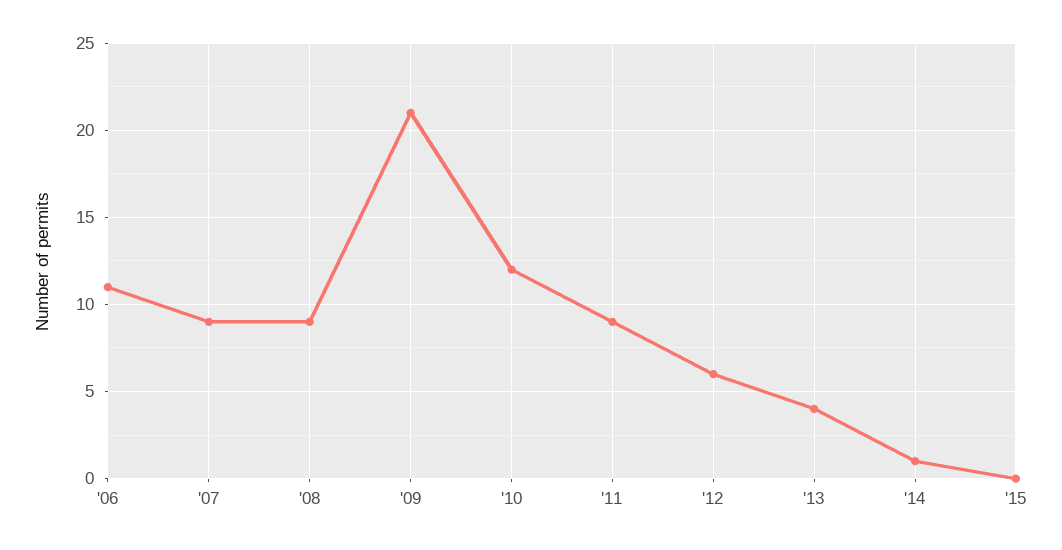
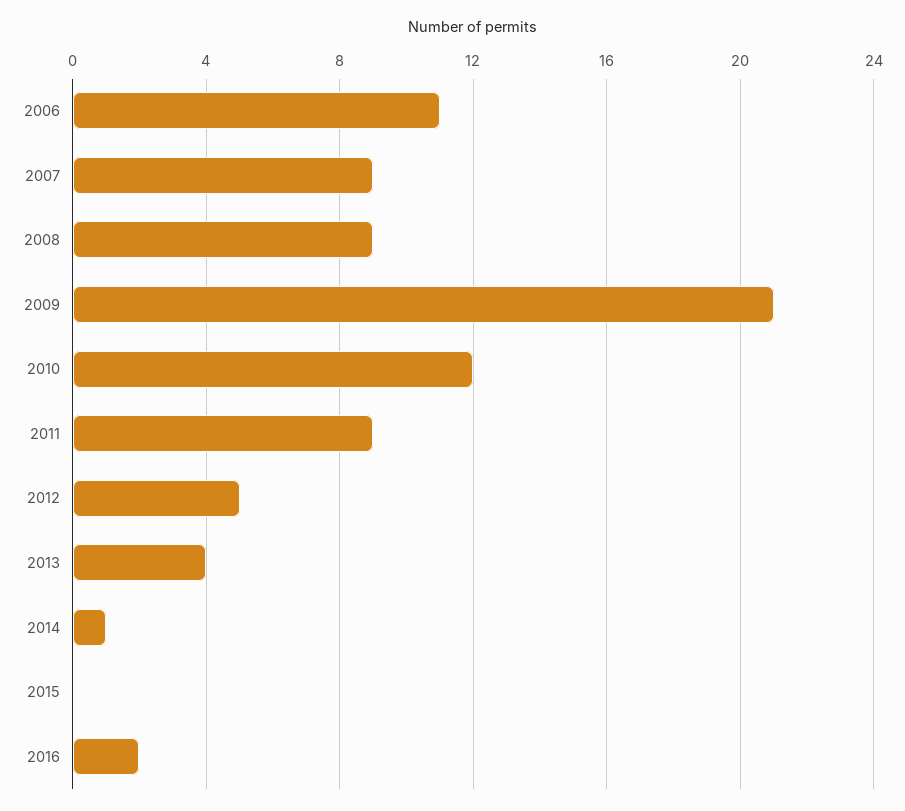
'12: 6 -> 5
2016: none -> 2

